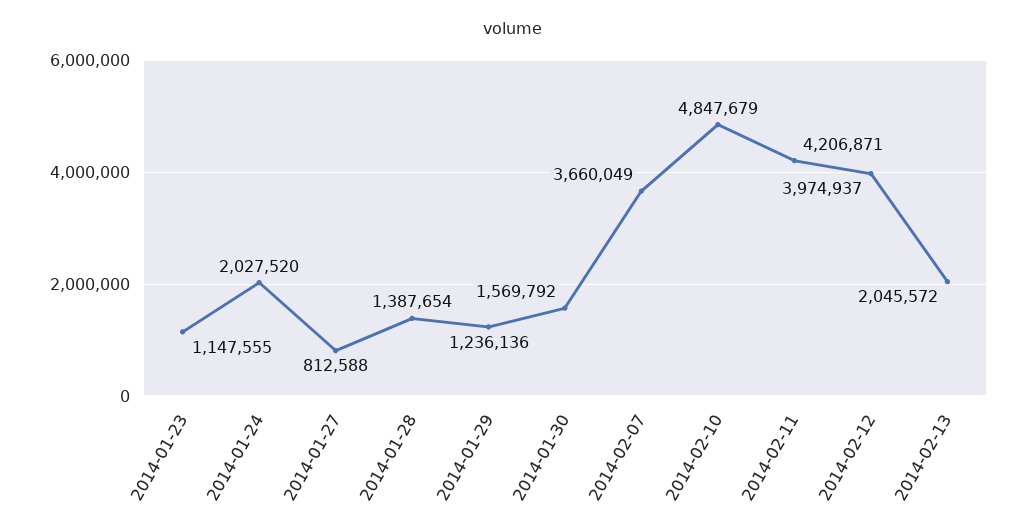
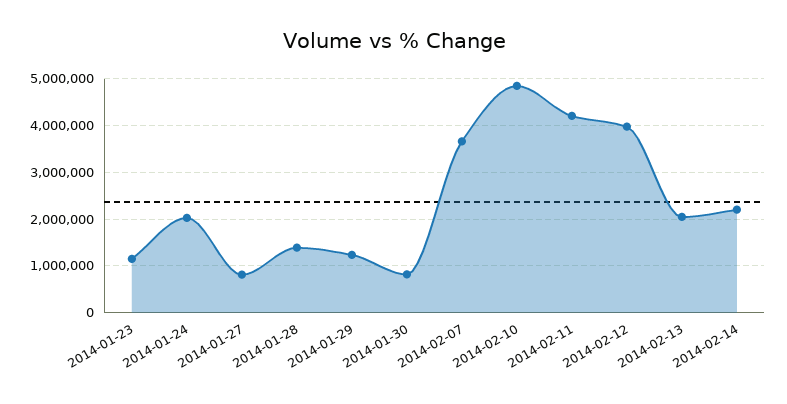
2014-01-30: 1569792 -> 800000
2014-02-14: none -> 2200000

